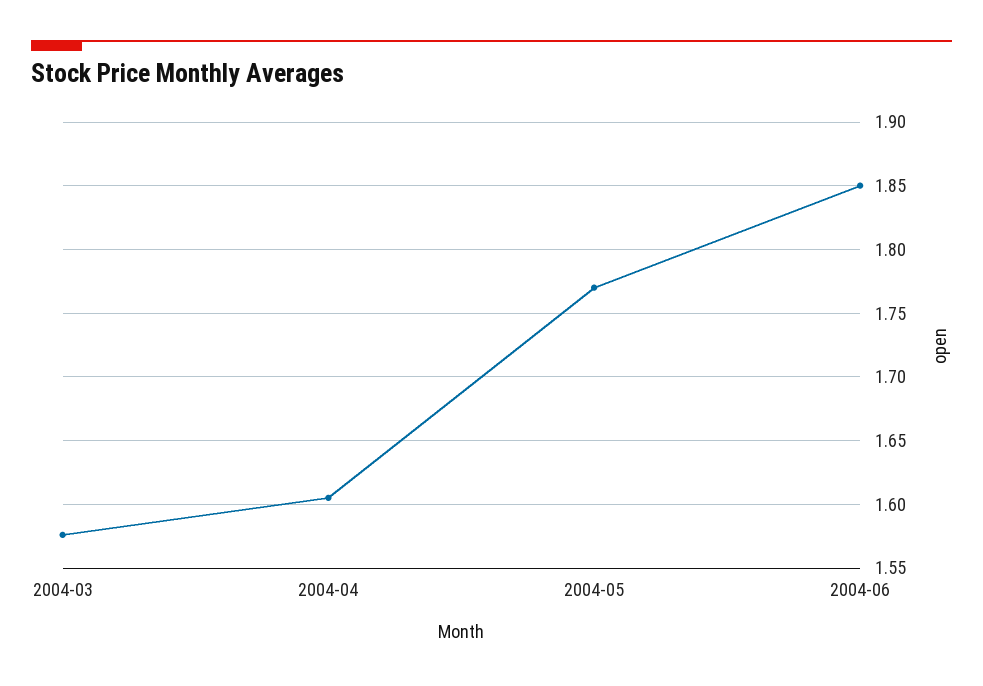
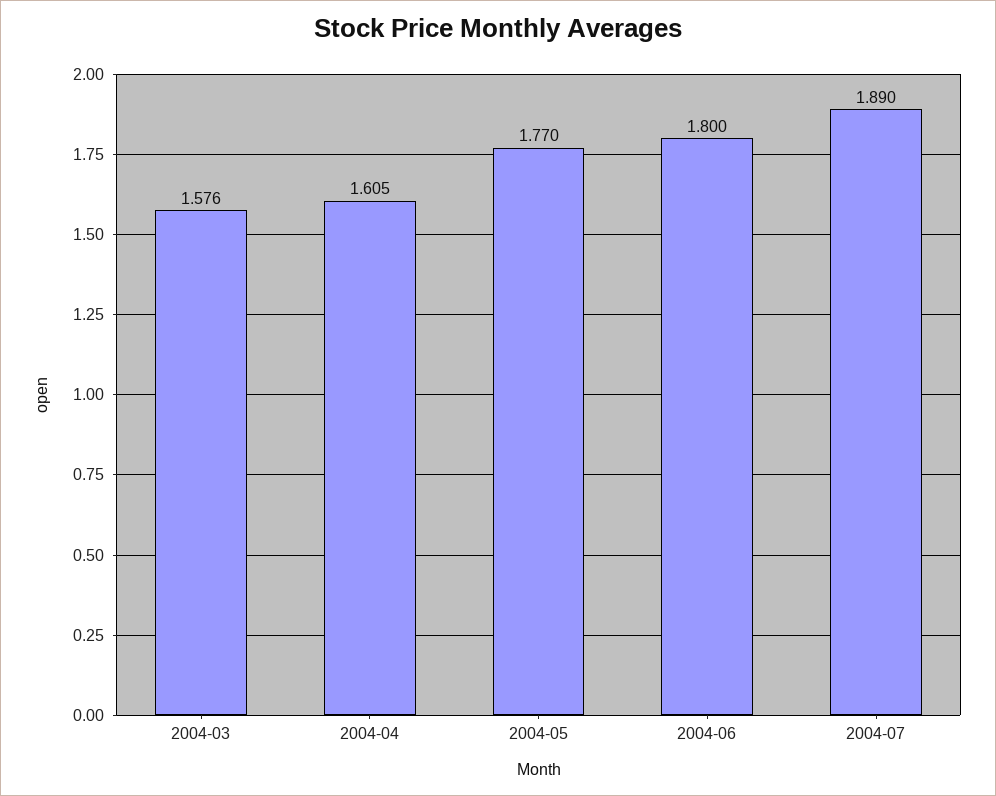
2004-06: 1.85 -> 1.8
2004-07: none -> 1.89

